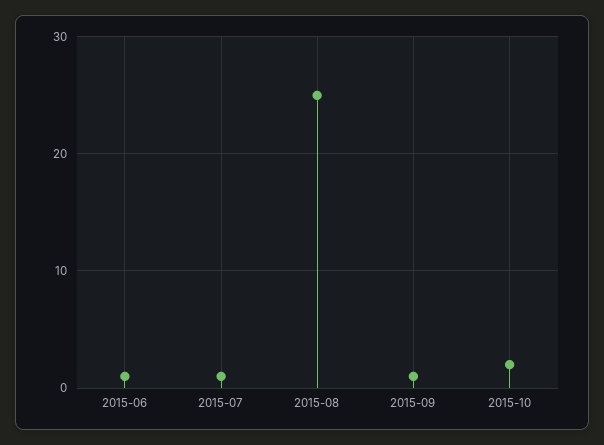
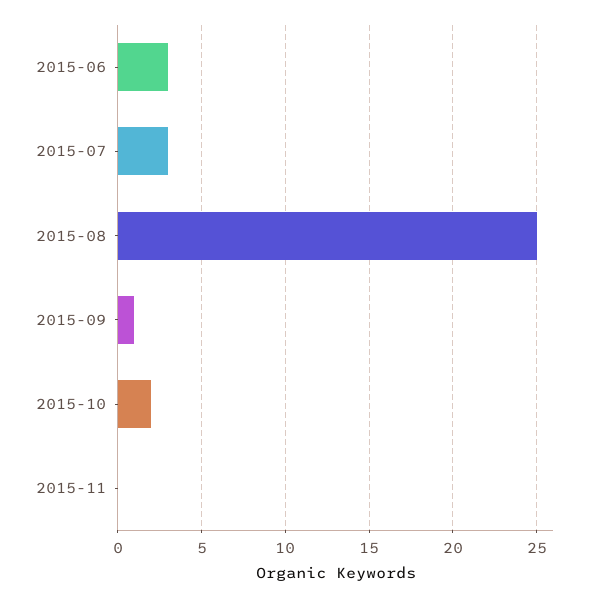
2015-06: 1 -> 3
2015-07: 1 -> 3
2015-11: none -> 0

